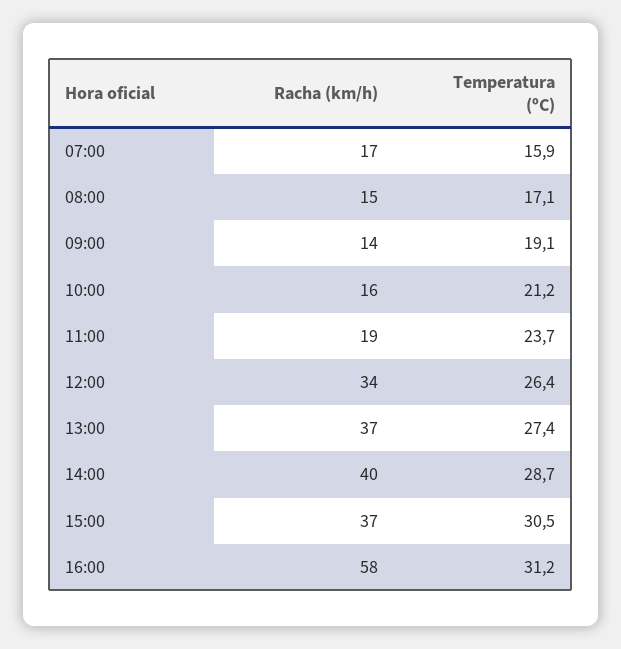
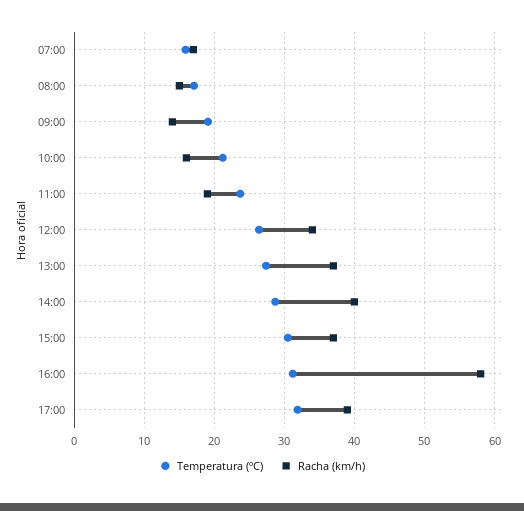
Temperatura (ºC), 17:00: none -> 32
Racha (km/h), 17:00: none -> 39

